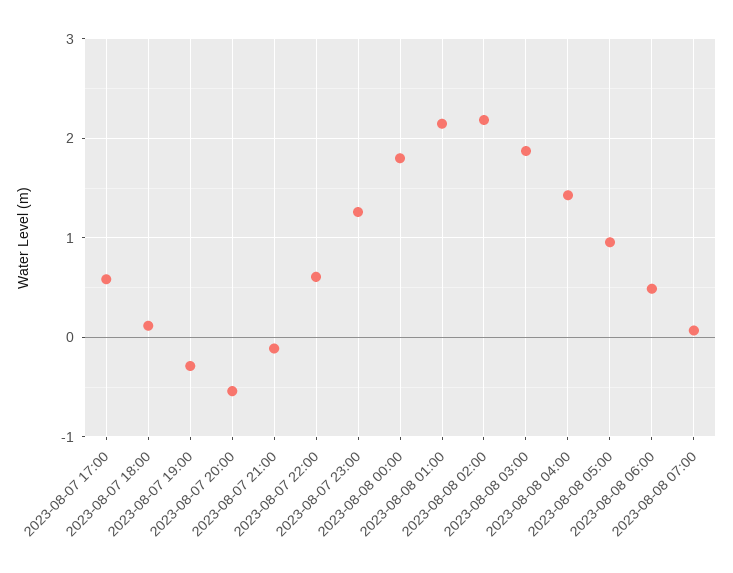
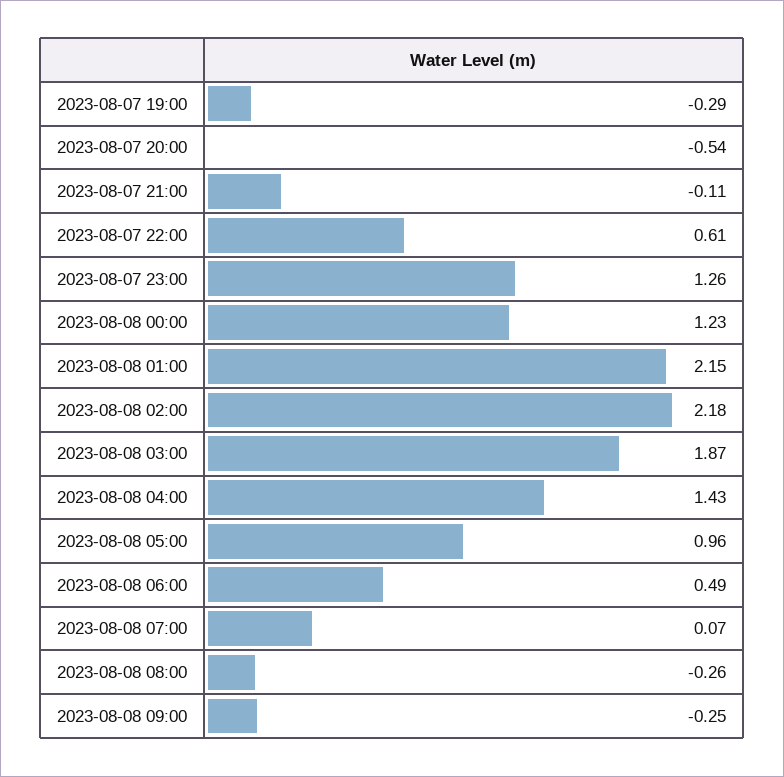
2023-08-07 17:00: 0.6 -> none
2023-08-07 18:00: 0.1 -> none
2023-08-08 00:00: 1.8 -> 1.23
2023-08-08 08:00: none -> -0.26
2023-08-08 09:00: none -> -0.25

